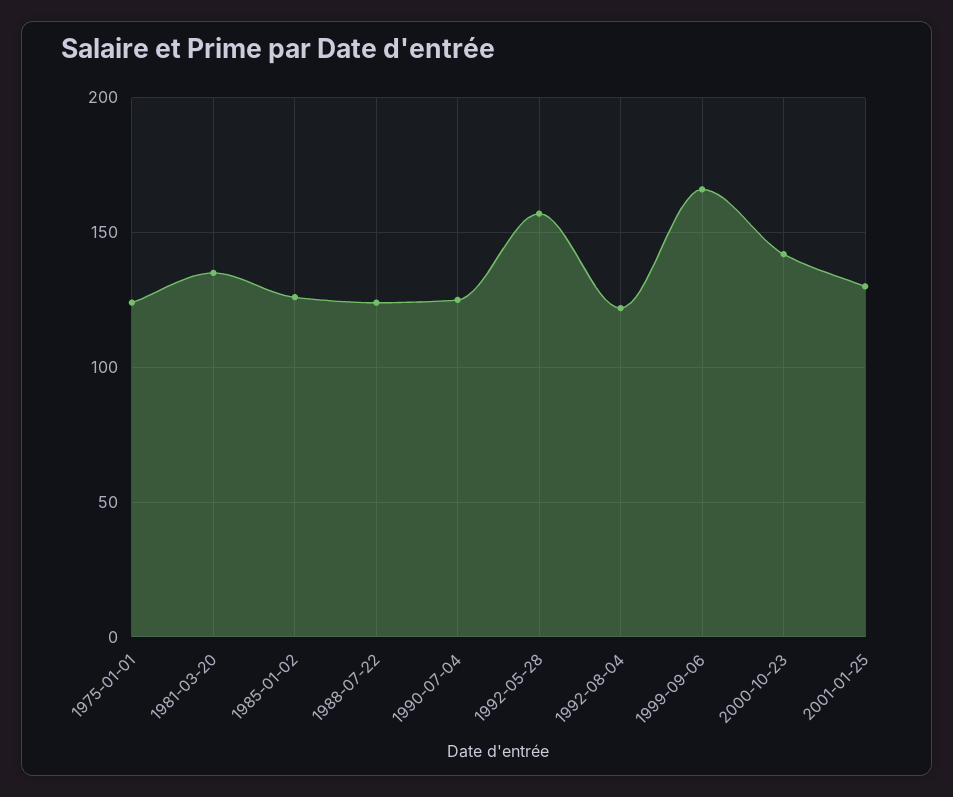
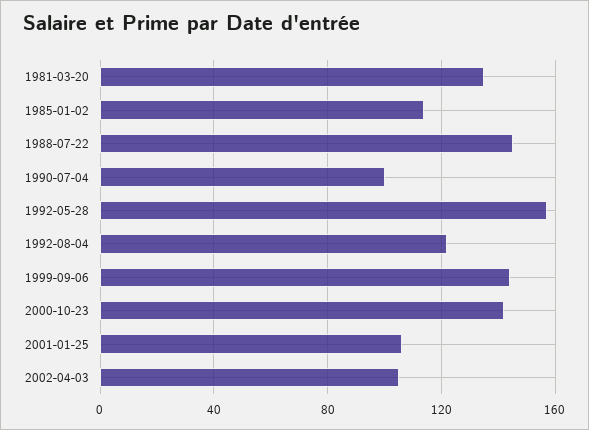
1975-01-01: 125 -> none
1985-01-02: 125 -> 115
1988-07-22: 125 -> 145
1990-07-04: 125 -> 100
1999-09-06: 165 -> 145
2001-01-25: 130 -> 105
2002-04-03: none -> 105

